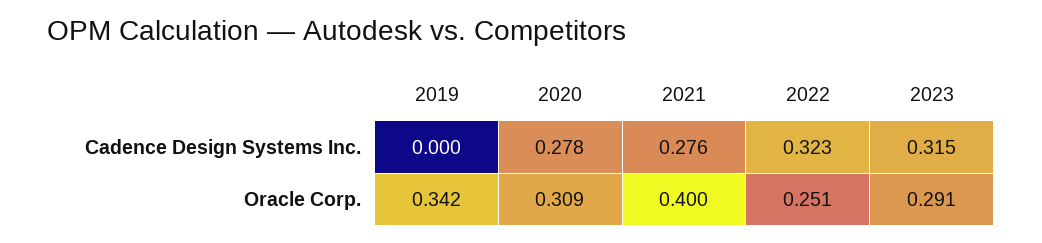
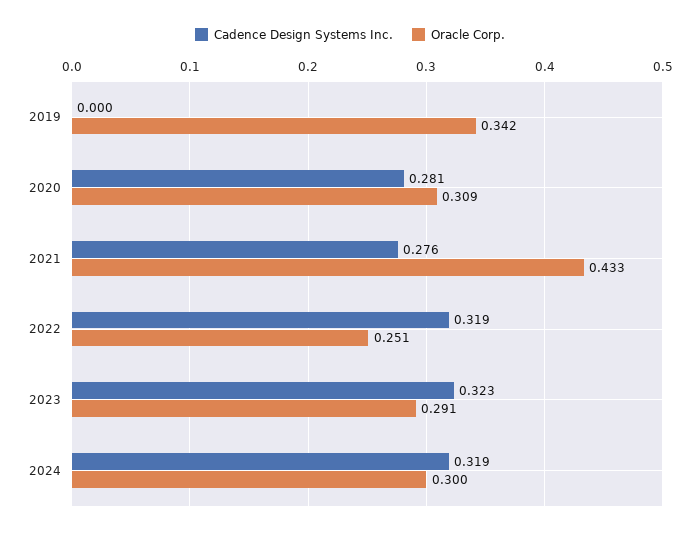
Cadence Design Systems Inc., 2020: 0.278 -> 0.281
Cadence Design Systems Inc., 2022: 0.323 -> 0.319
Cadence Design Systems Inc., 2023: 0.315 -> 0.323
Oracle Corp., 2021: 0.4 -> 0.433
Cadence Design Systems Inc., 2024: none -> 0.319
Oracle Corp., 2024: none -> 0.3

